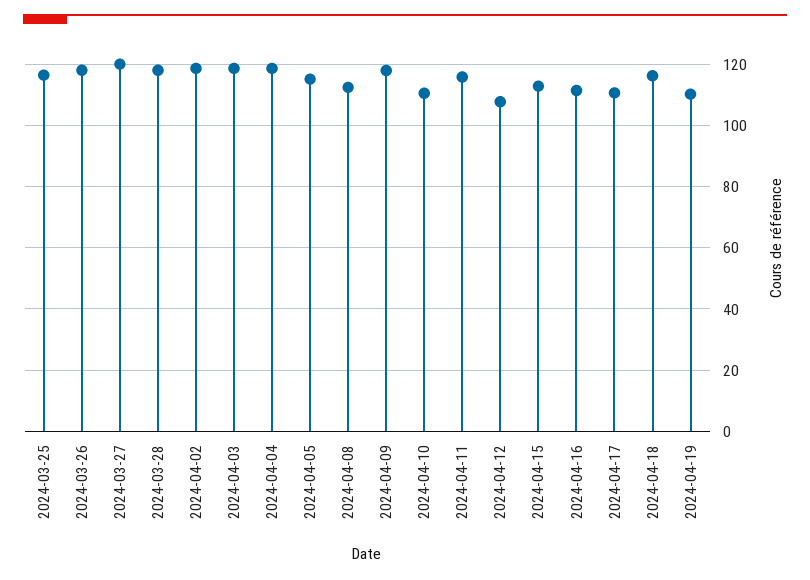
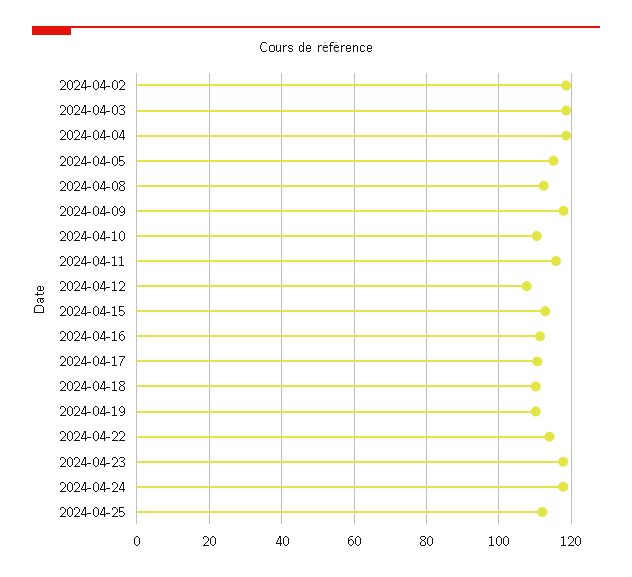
2024-03-25: 116 -> none
2024-03-26: 118 -> none
2024-03-27: 120 -> none
2024-03-28: 118 -> none
2024-04-18: 116 -> 110
2024-04-22: none -> 114
2024-04-23: none -> 118
2024-04-24: none -> 118
2024-04-25: none -> 112

